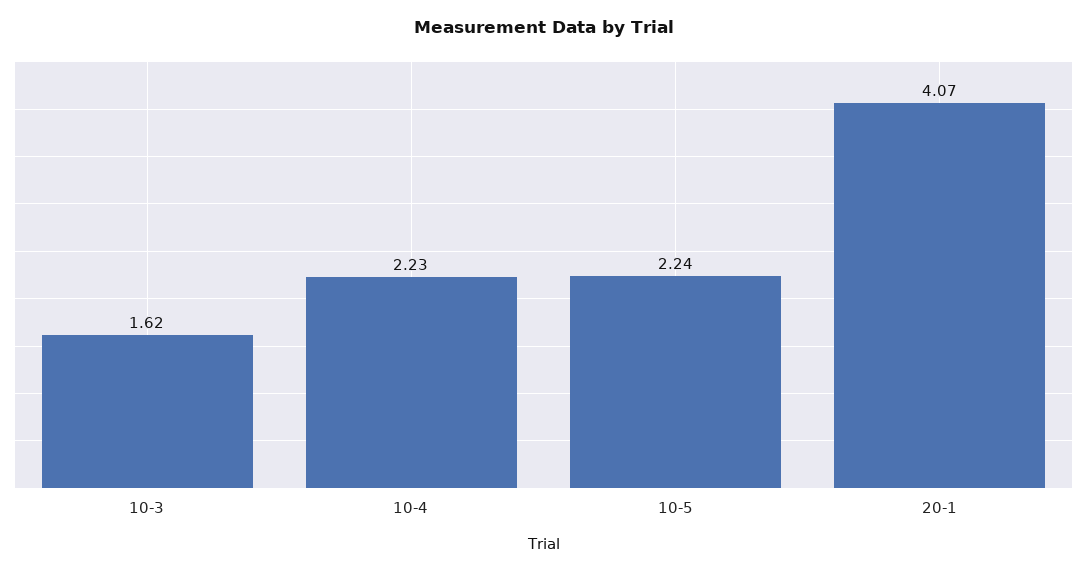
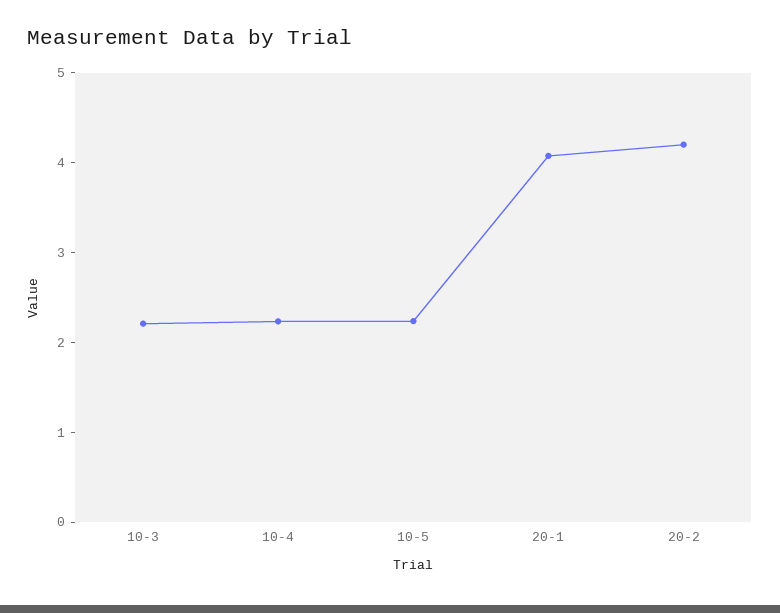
10-3: 1.62 -> 2.2
20-2: none -> 4.2

